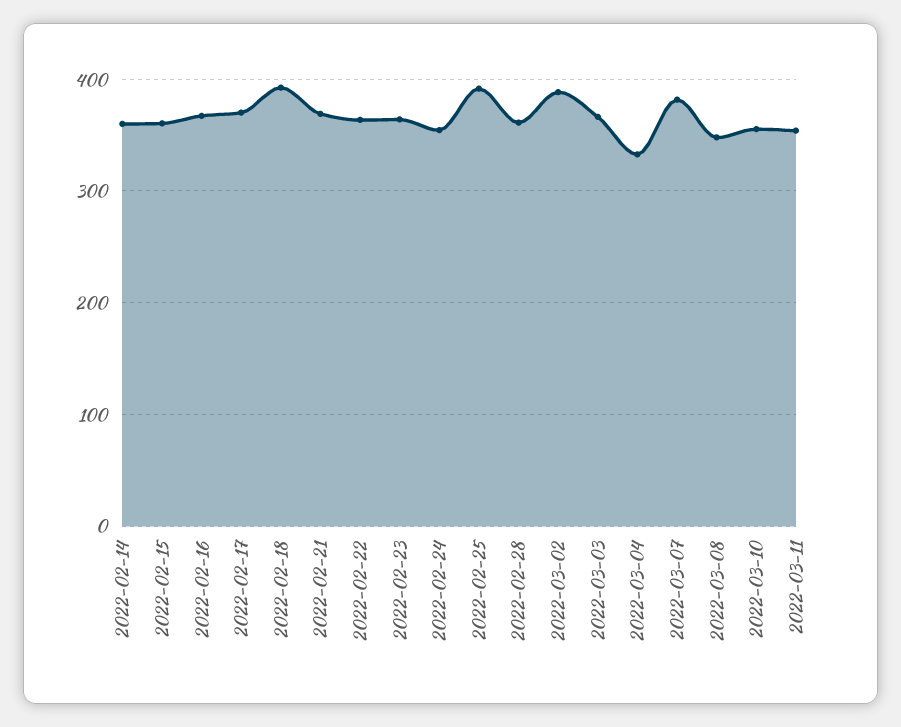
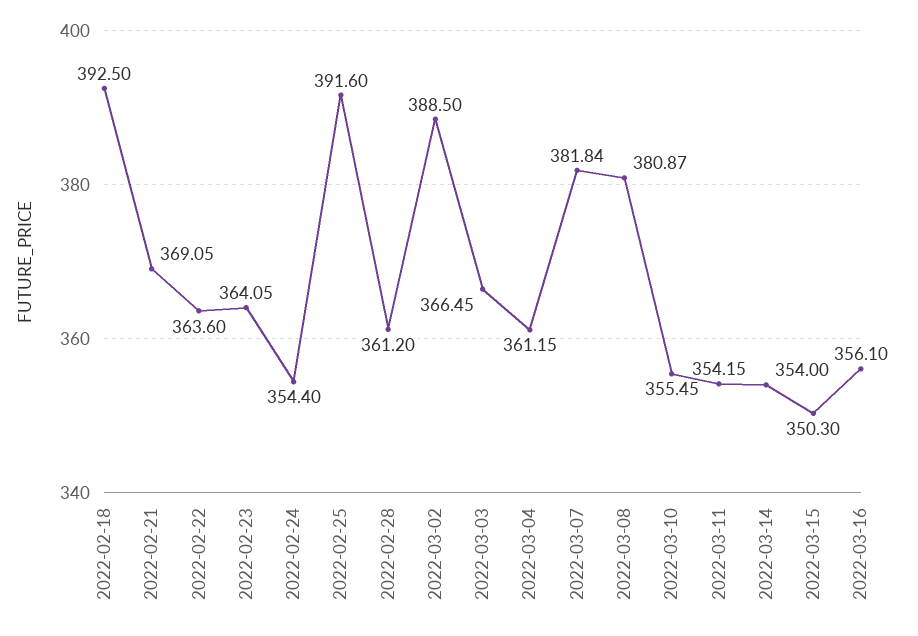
2022-02-14: 360 -> none
2022-02-15: 360 -> none
2022-02-16: 370 -> none
2022-02-17: 370 -> none
2022-03-04: 330 -> 361.15
2022-03-08: 350 -> 380.87
2022-03-14: none -> 354
2022-03-15: none -> 350.3
2022-03-16: none -> 356.1

